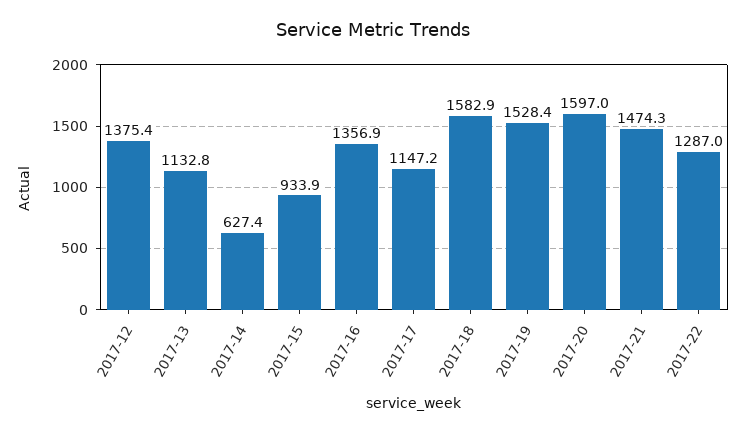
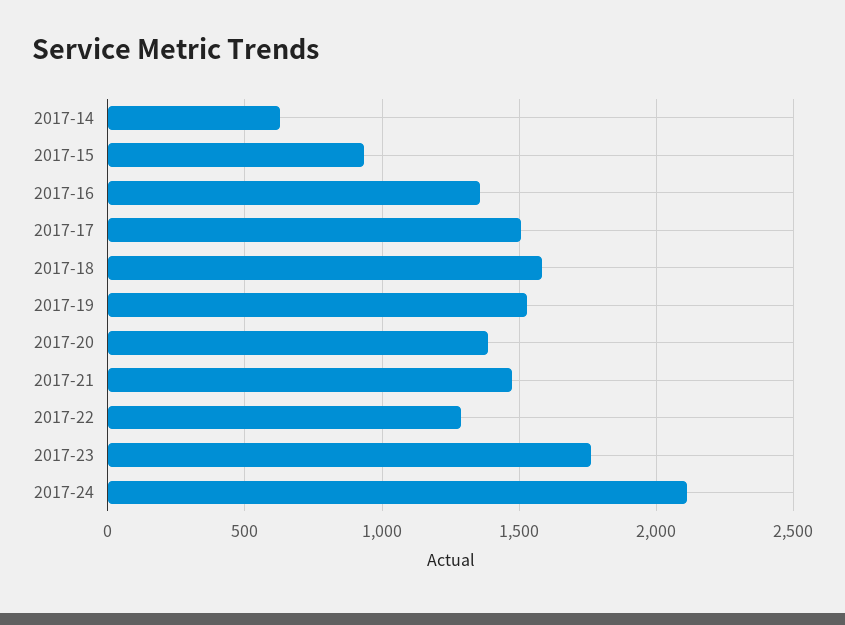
2017-12: 1375.4 -> none
2017-13: 1132.8 -> none
2017-17: 1147.2 -> 1500
2017-20: 1597 -> 1400
2017-23: none -> 1750
2017-24: none -> 2100

